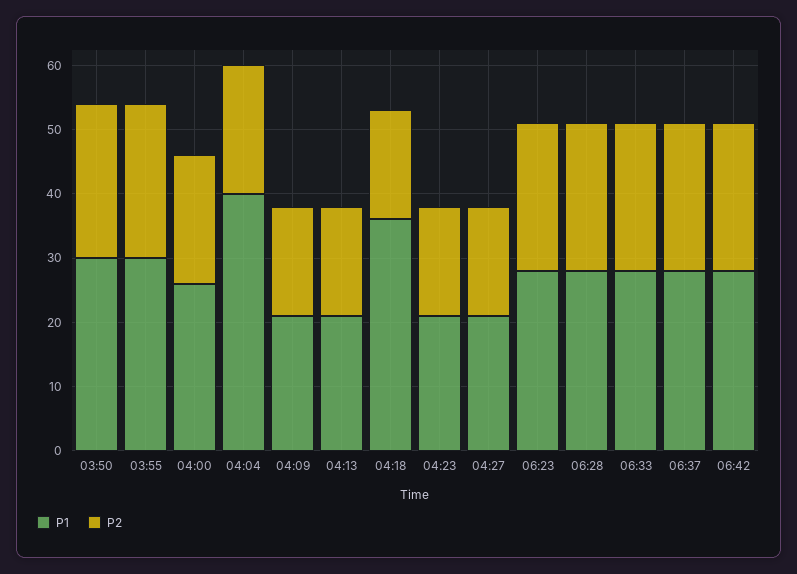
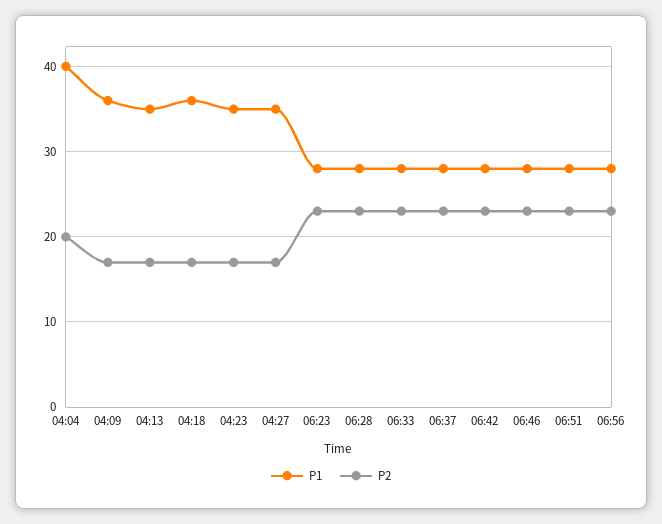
P1, 03:50: 30 -> none
P2, 03:50: 25 -> none
P1, 03:55: 30 -> none
P2, 03:55: 25 -> none
P1, 04:00: 25 -> none
P2, 04:00: 20 -> none
P1, 04:09: 20 -> 36
P1, 04:13: 20 -> 35
P1, 04:23: 20 -> 35
P1, 04:27: 20 -> 35
P1, 06:46: none -> 28
P2, 06:46: none -> 23
P1, 06:51: none -> 28
P2, 06:51: none -> 23
P1, 06:56: none -> 28
P2, 06:56: none -> 23

